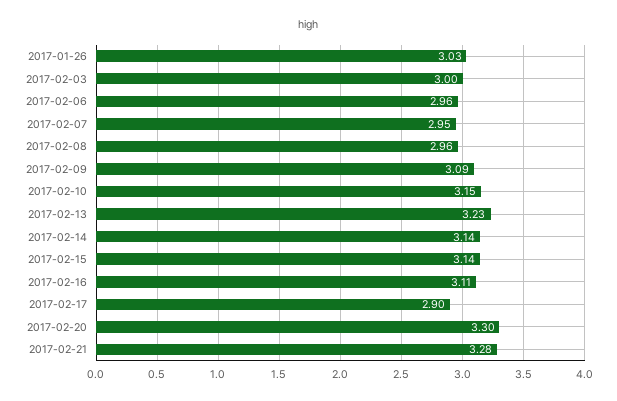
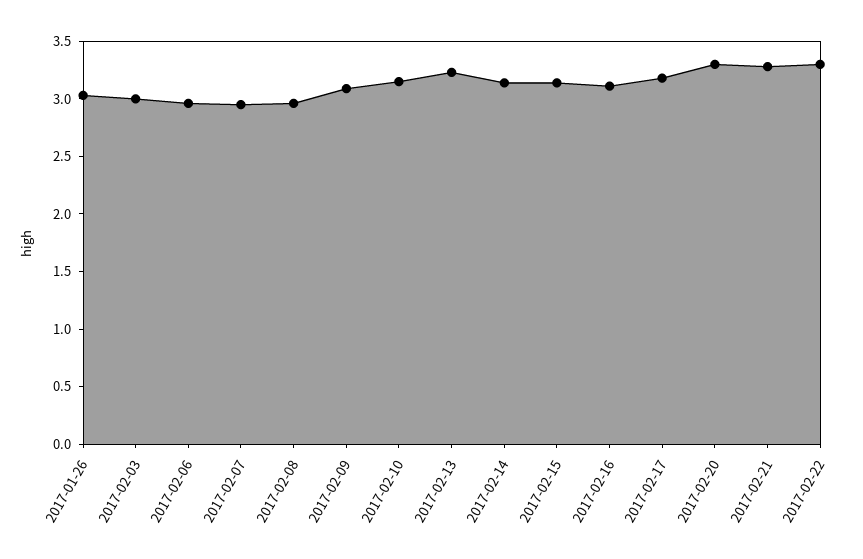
2017-02-17: 2.9 -> 3.2
2017-02-22: none -> 3.3

